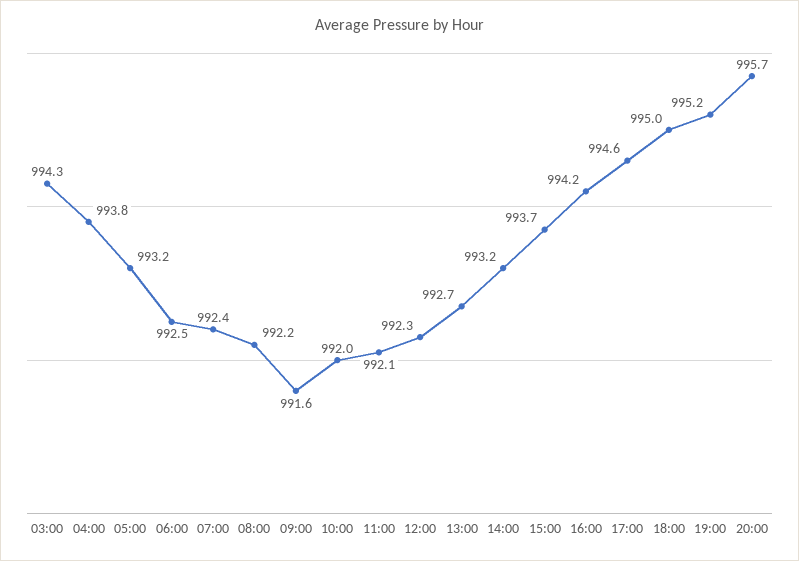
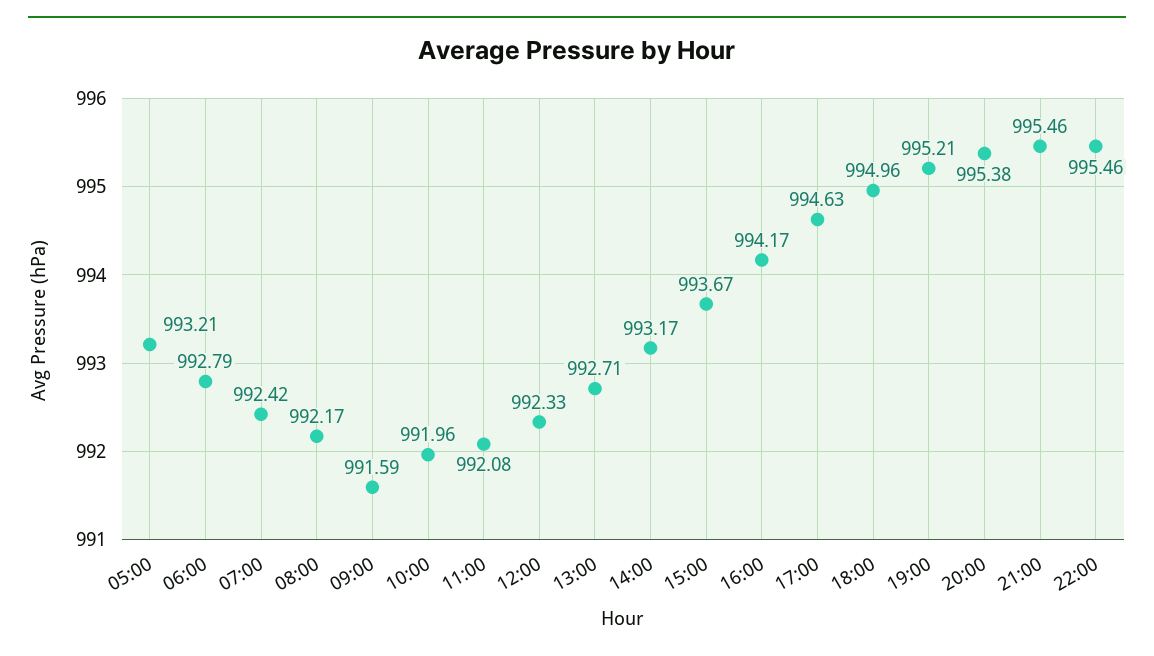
03:00: 994.3 -> none
04:00: 993.8 -> none
06:00: 992.5 -> 992.79
20:00: 995.7 -> 995.38
21:00: none -> 995.46
22:00: none -> 995.46

